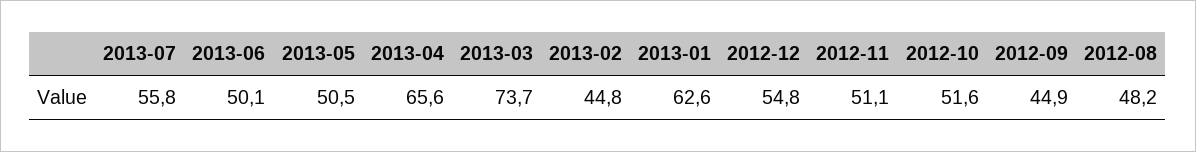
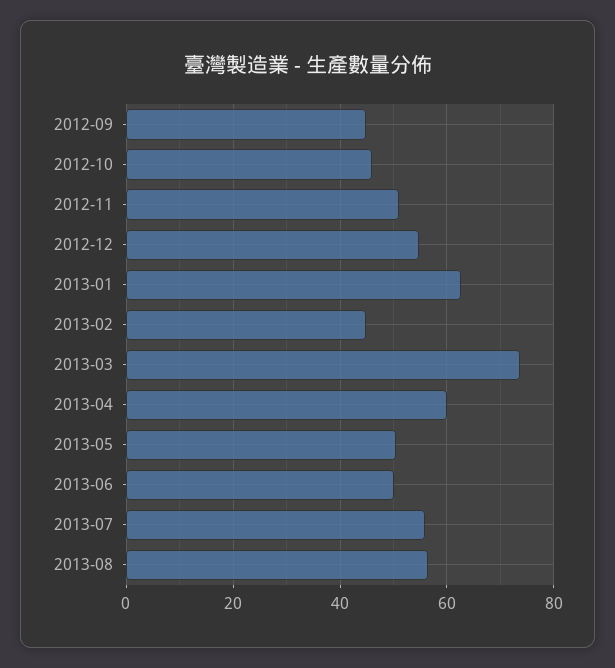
2013-04: 65.6 -> 60
2012-10: 51.6 -> 46
2012-08: 48.2 -> none
2013-08: none -> 56

